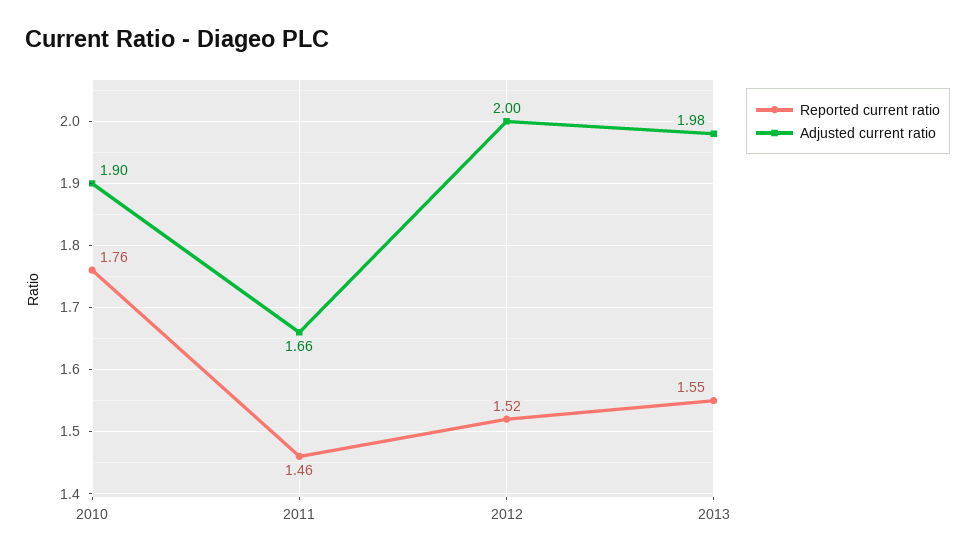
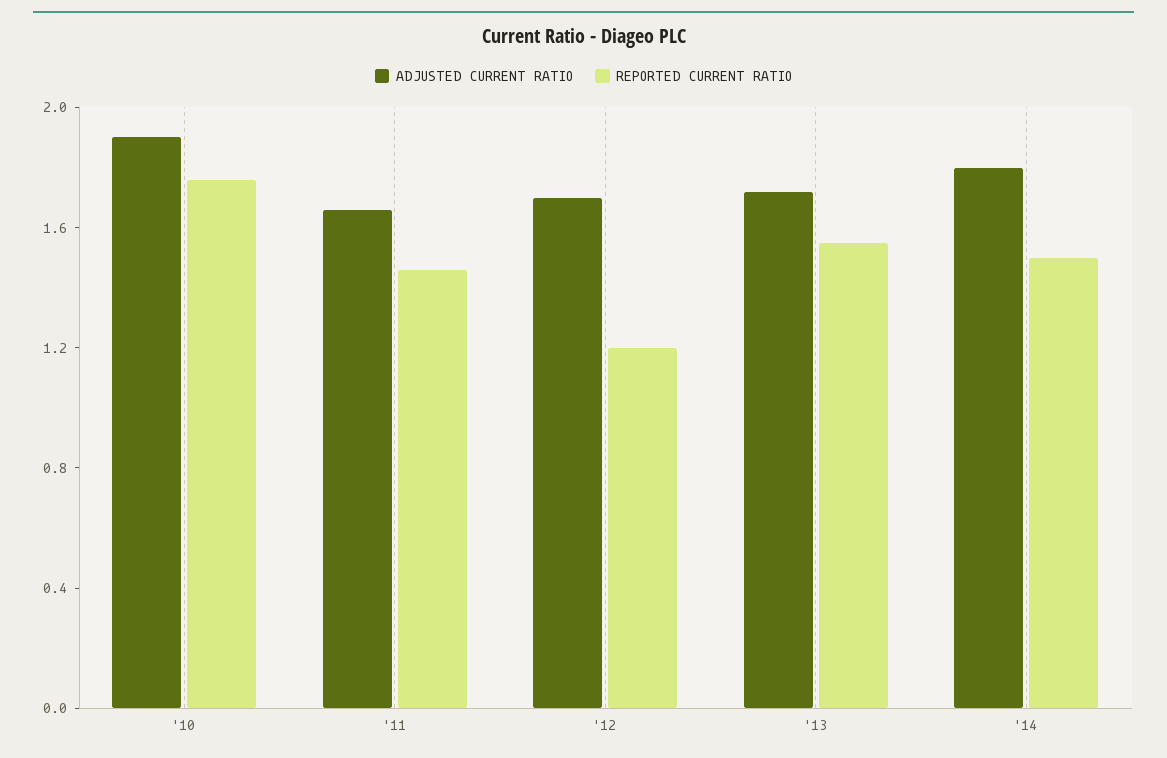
Reported current ratio, 2012: 1.52 -> 1.2
Adjusted current ratio, 2012: 2 -> 1.7
Adjusted current ratio, 2013: 1.98 -> 1.7
Adjusted current ratio, '14: none -> 1.8
Reported current ratio, '14: none -> 1.5

